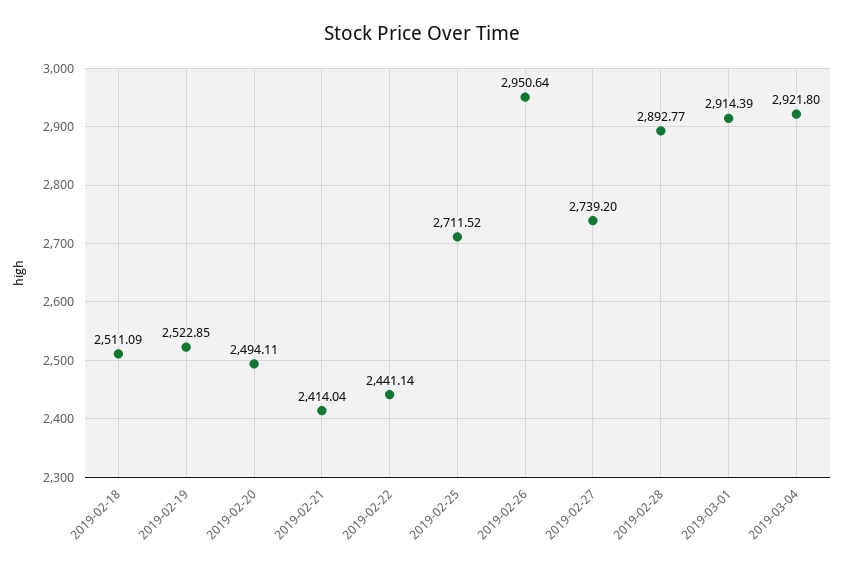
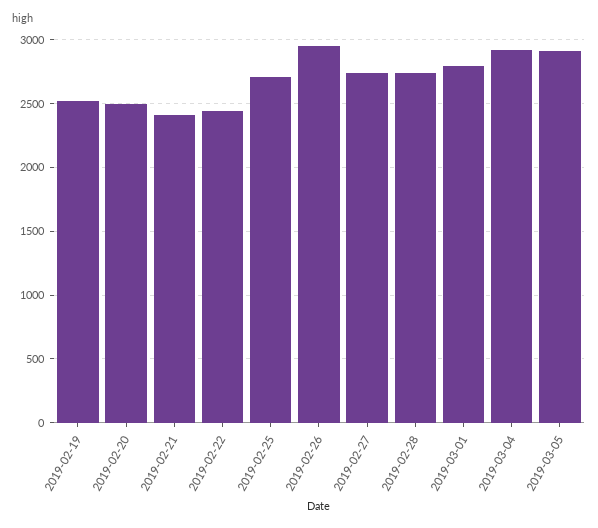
2019-02-18: 2511.09 -> none
2019-02-28: 2892.77 -> 2750
2019-03-01: 2914.39 -> 2800
2019-03-05: none -> 2900

